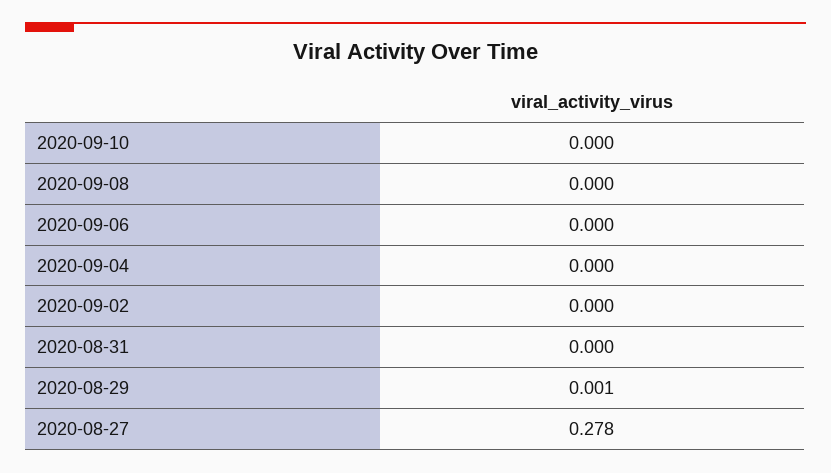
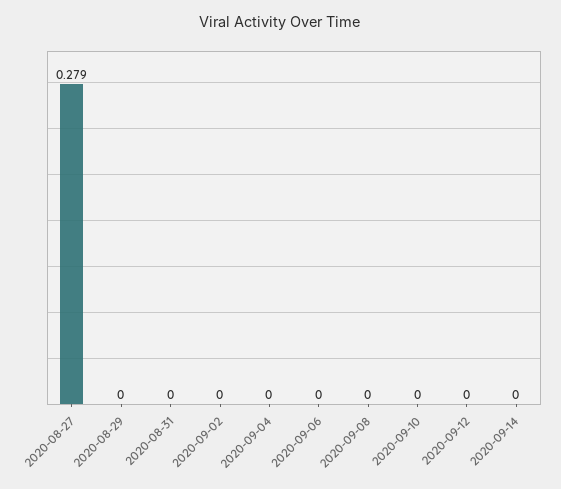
2020-08-29: 0.001 -> 0
2020-08-27: 0.278 -> 0.279
2020-09-12: none -> 0
2020-09-14: none -> 0

